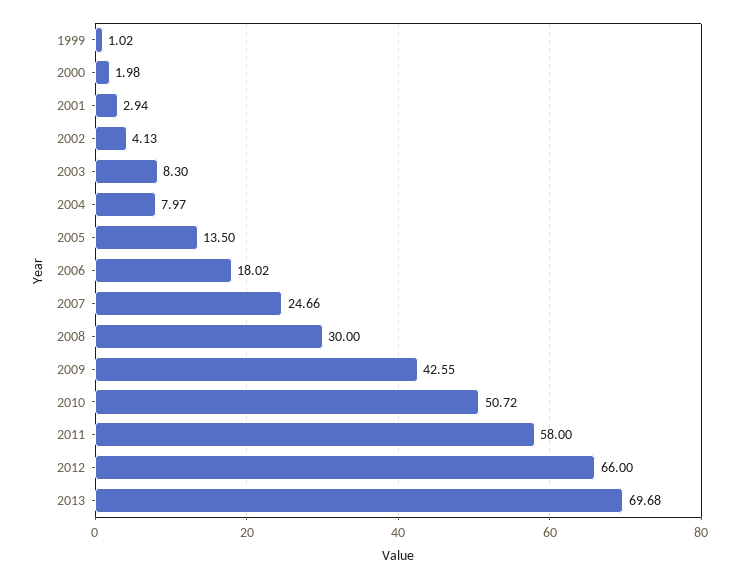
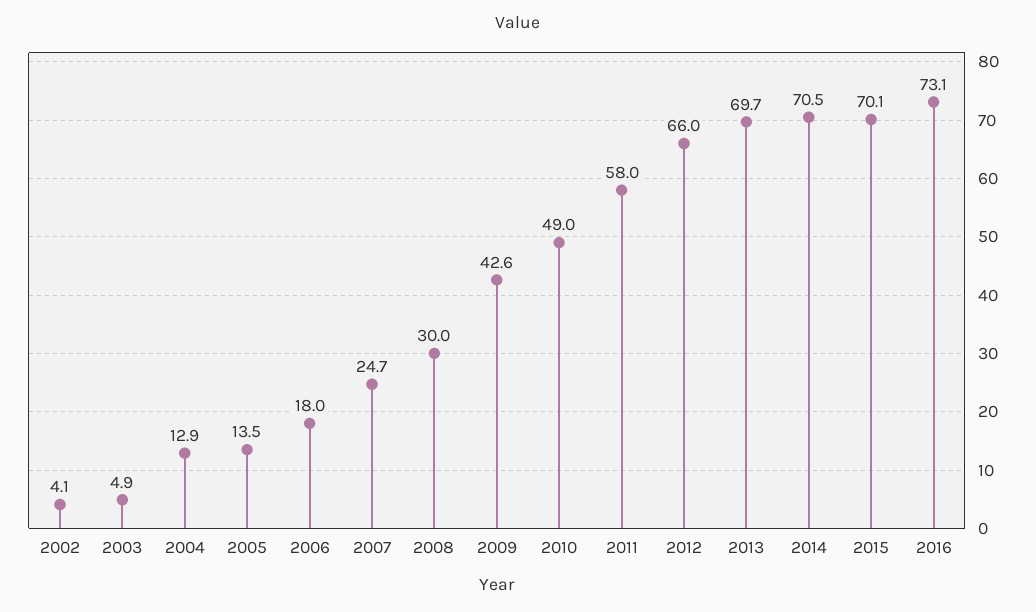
1999: 1.02 -> none
2000: 1.98 -> none
2001: 2.94 -> none
2003: 8.3 -> 4.9
2004: 7.97 -> 12.9
2010: 50.72 -> 49
2014: none -> 70.5
2015: none -> 70.1
2016: none -> 73.1

